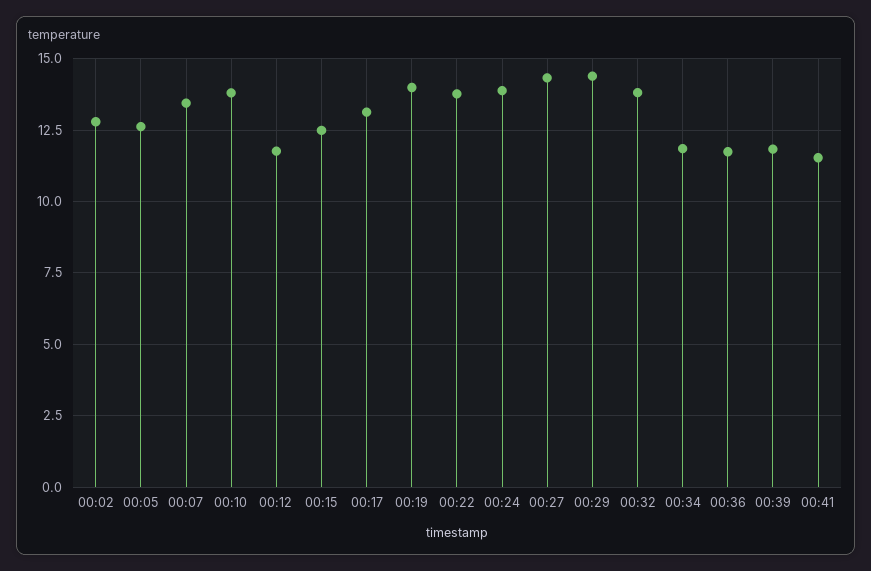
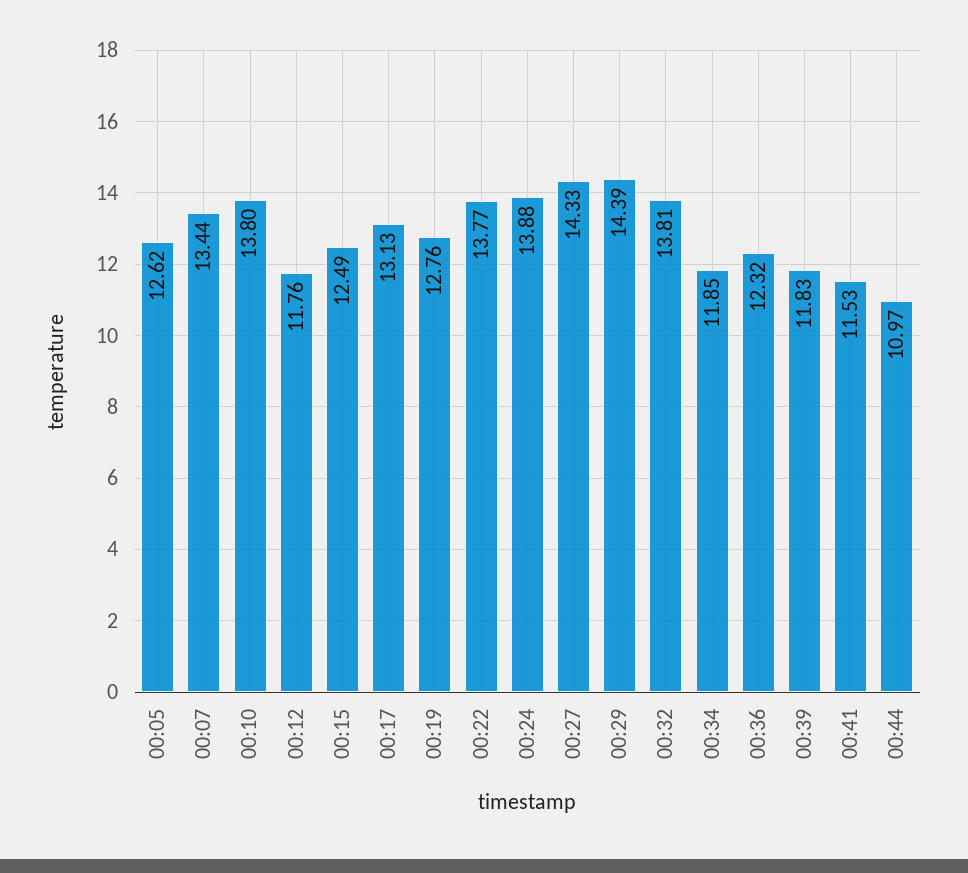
00:02: 12.75 -> none
00:19: 14 -> 12.76
00:36: 11.75 -> 12.32
00:44: none -> 10.97

